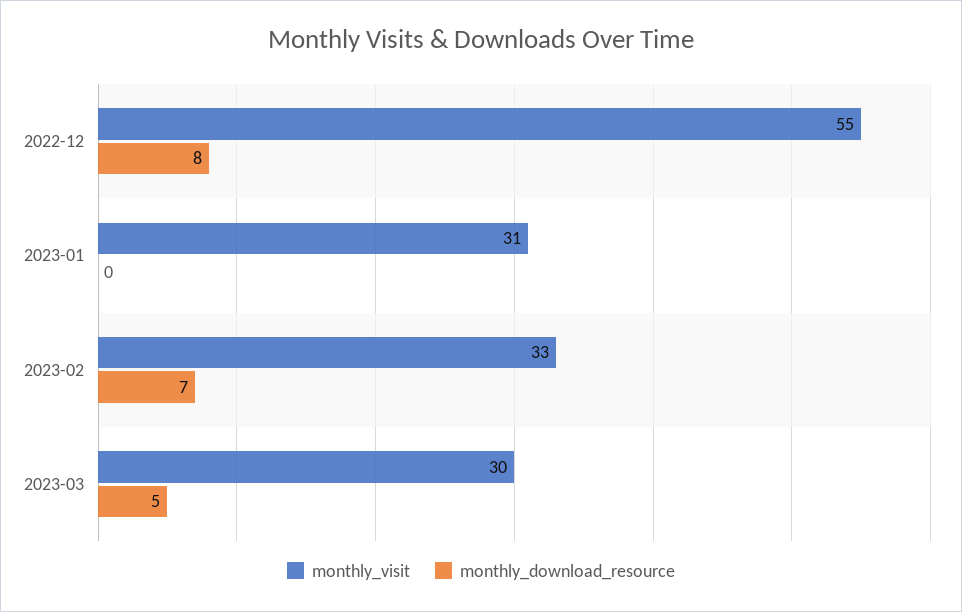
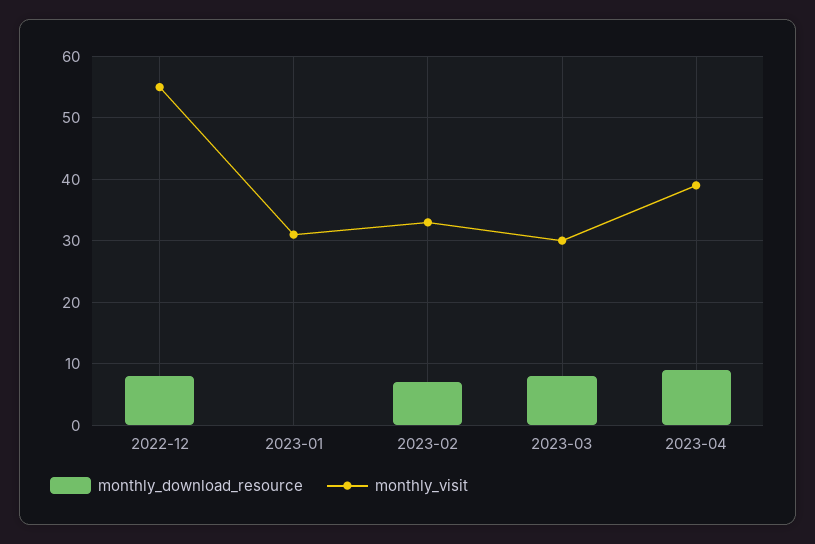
monthly_download_resource, 2023-03: 5 -> 8
monthly_download_resource, 2023-04: none -> 9
monthly_visit, 2023-04: none -> 39

